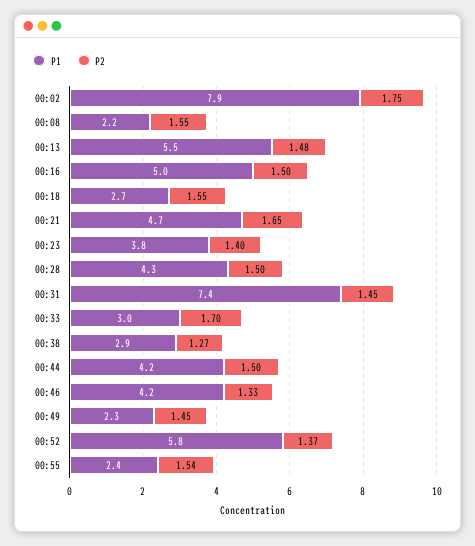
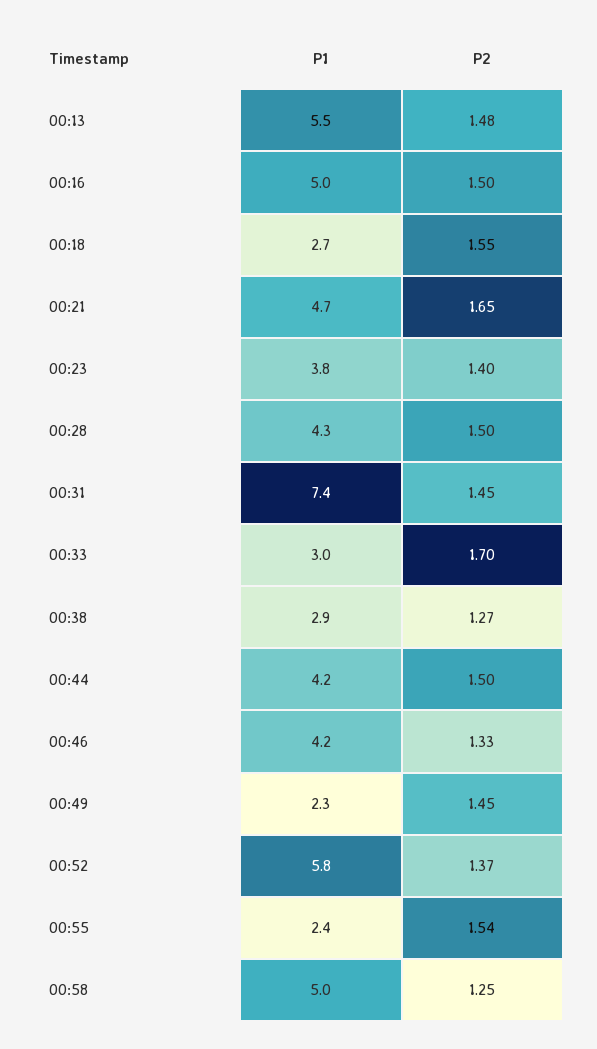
P1, 00:02: 7.9 -> none
P2, 00:02: 1.75 -> none
P1, 00:08: 2.2 -> none
P2, 00:08: 1.55 -> none
P1, 00:58: none -> 5
P2, 00:58: none -> 1.25

